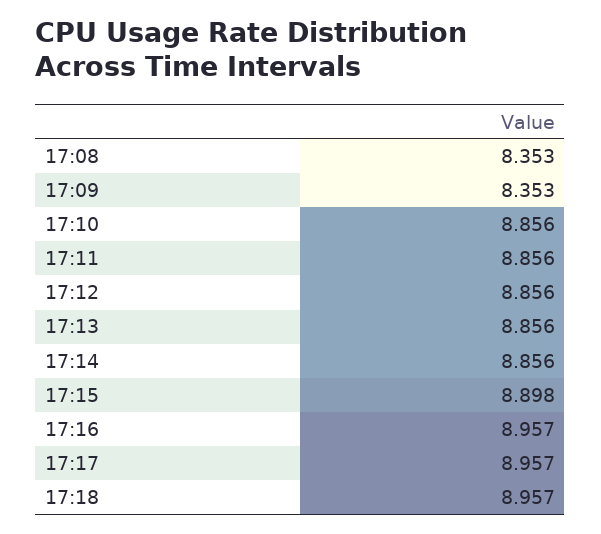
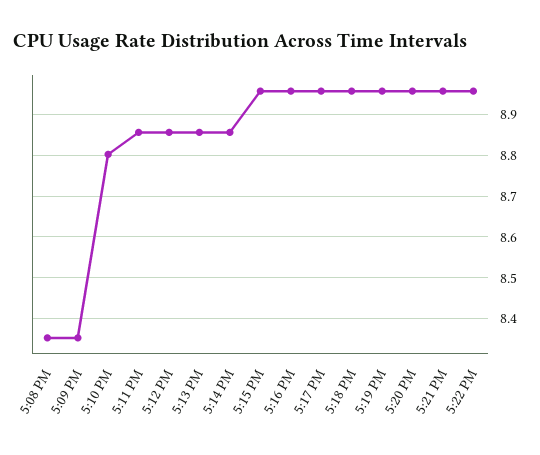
17:10: 8.856 -> 8.8
17:15: 8.898 -> 8.96
5:19 PM: none -> 8.96
5:20 PM: none -> 8.96
5:21 PM: none -> 8.96
5:22 PM: none -> 8.96

